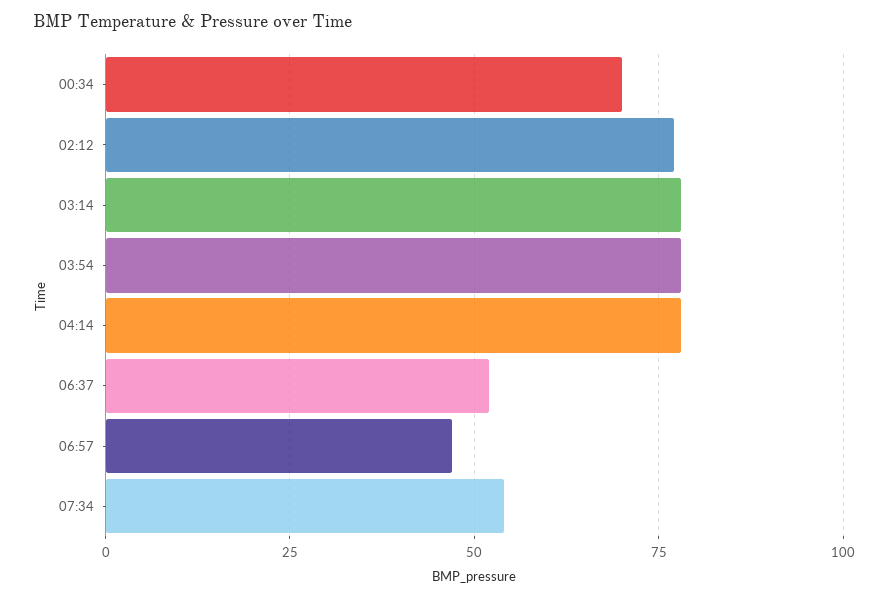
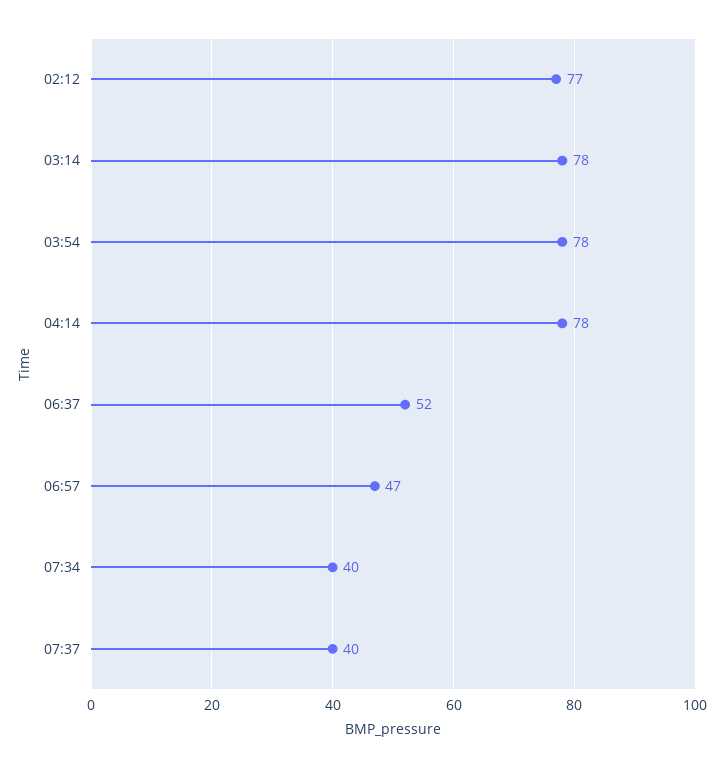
00:34: 70 -> none
07:34: 55 -> 40
07:37: none -> 40

